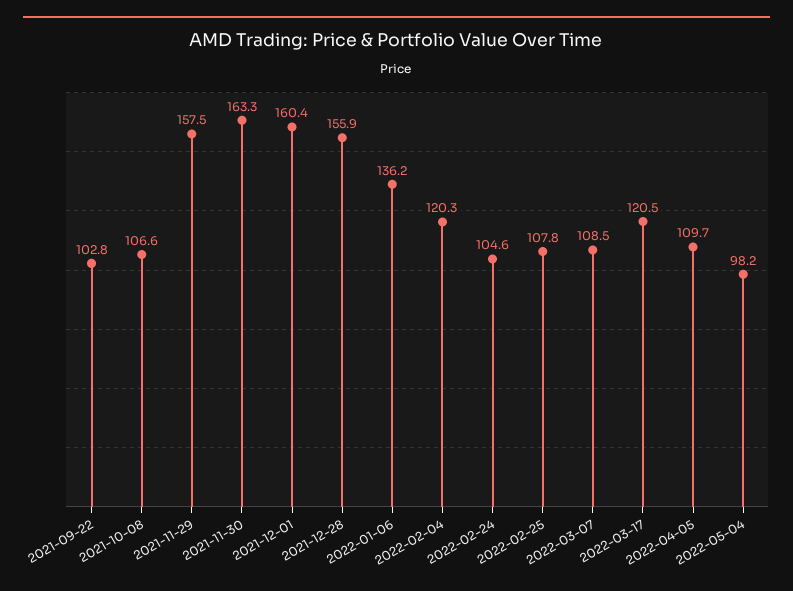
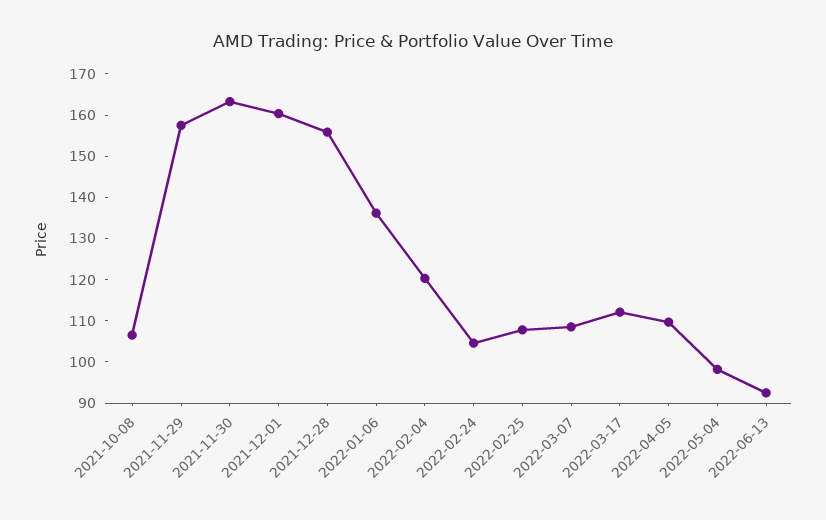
2021-09-22: 102.8 -> none
2022-03-17: 120.5 -> 112
2022-06-13: none -> 92

